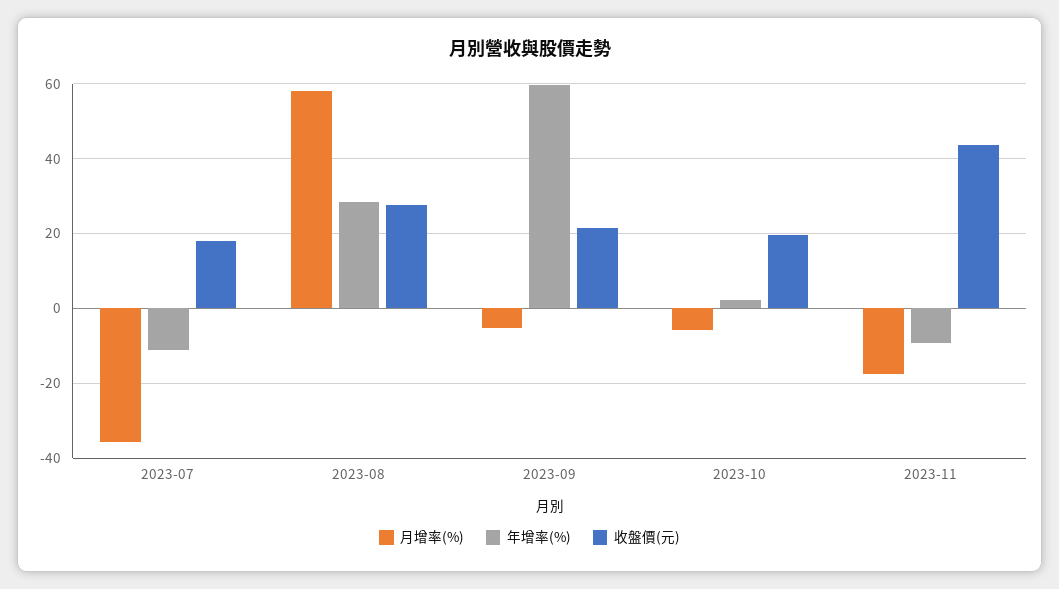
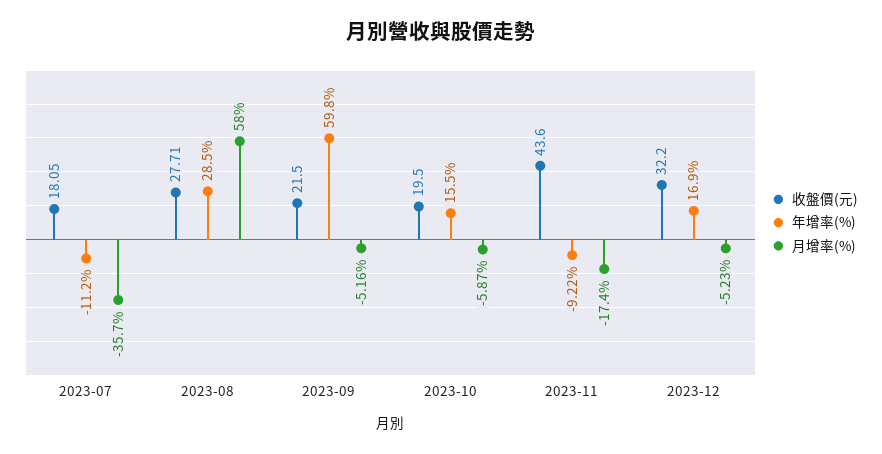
年增率(%), 2023-10: 2 -> 15.5
收盤價(元), 2023-12: none -> 32.2
年增率(%), 2023-12: none -> 16.9
月增率(%), 2023-12: none -> -5.23

